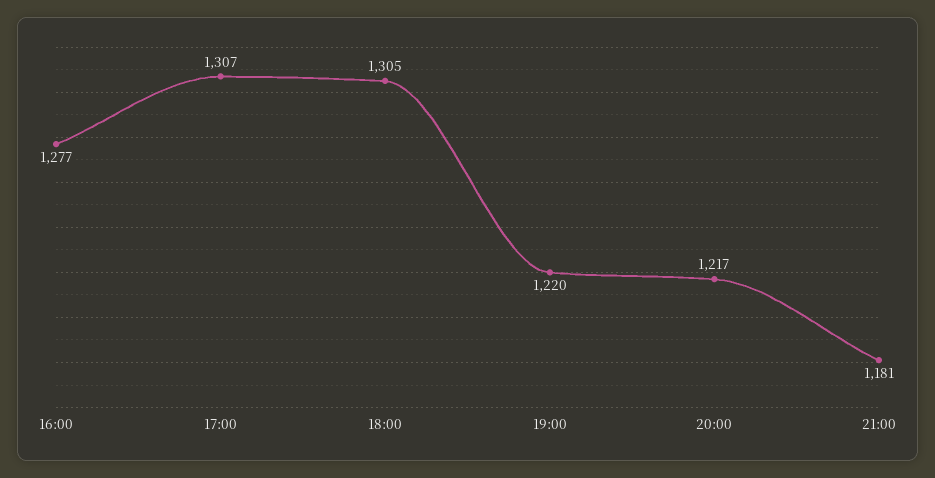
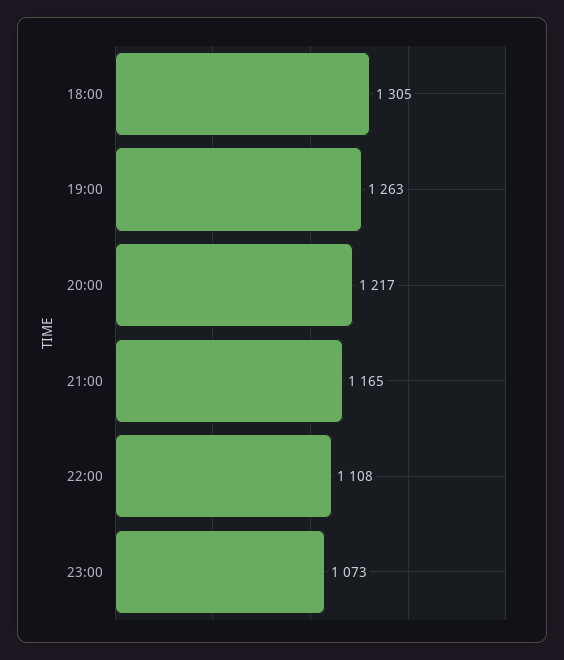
16:00: 1277 -> none
17:00: 1307 -> none
19:00: 1220 -> 1263
21:00: 1181 -> 1165
22:00: none -> 1108
23:00: none -> 1073

